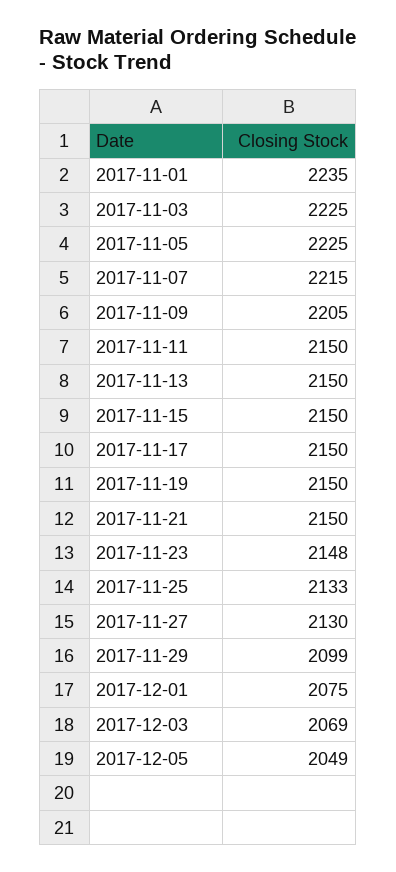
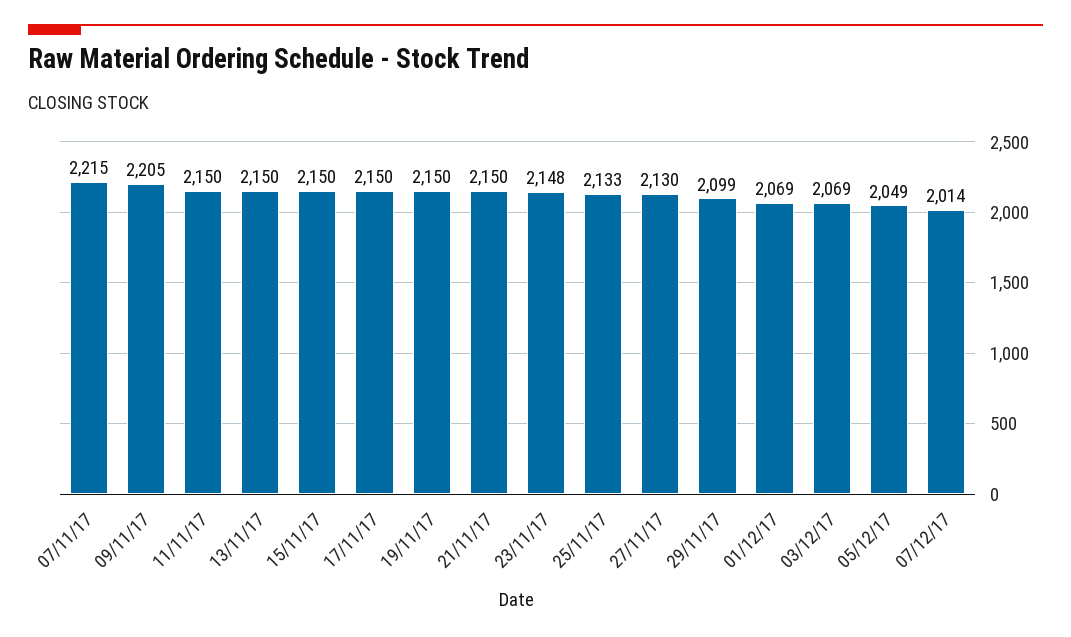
2017-11-01: 2235 -> none
2017-11-03: 2225 -> none
2017-11-05: 2225 -> none
2017-12-01: 2075 -> 2069
07/12/17: none -> 2014

